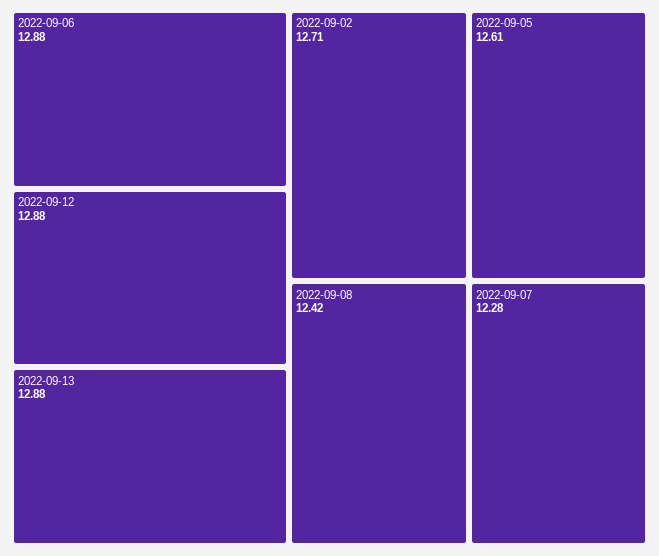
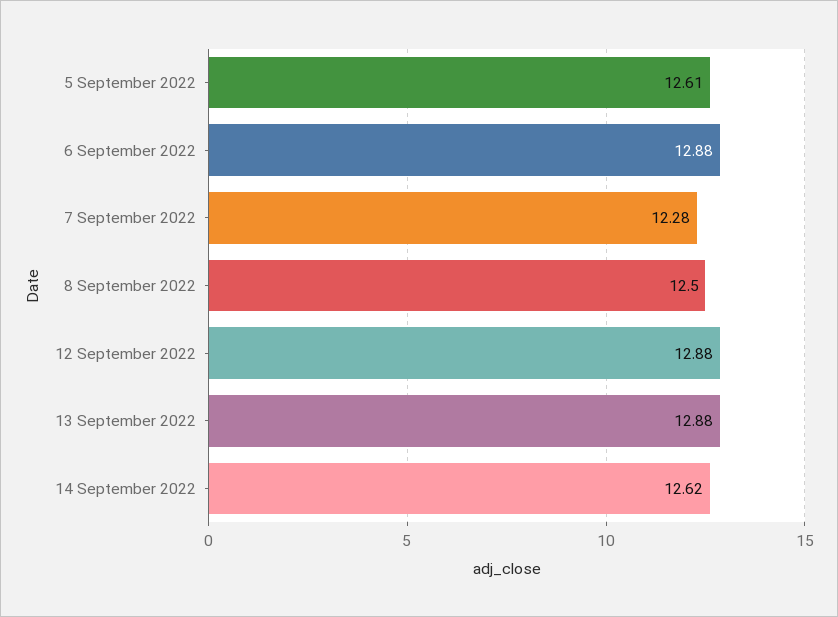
2022-09-02: 12.71 -> none
2022-09-08: 12.42 -> 12.5
14 September 2022: none -> 12.62

